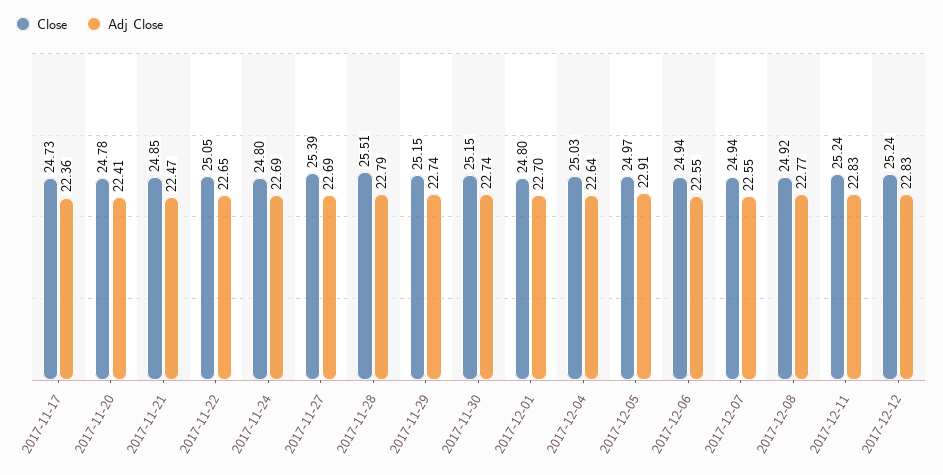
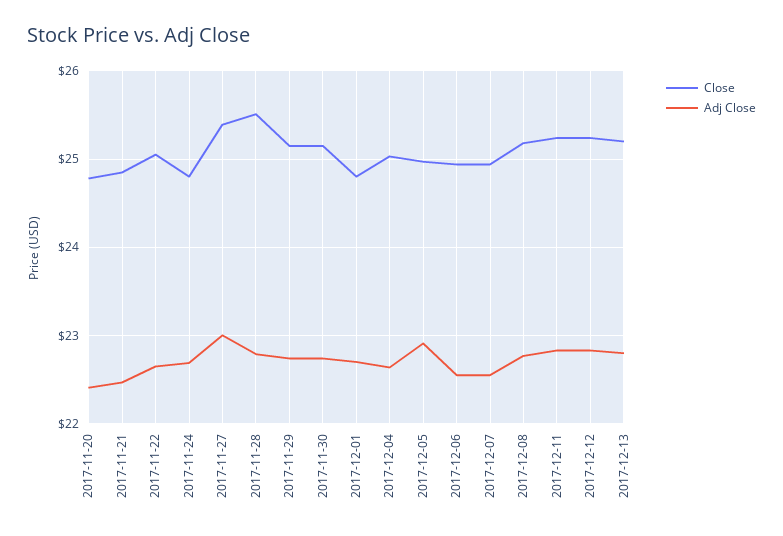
Close, 2017-11-17: 24.73 -> none
Adj Close, 2017-11-17: 22.36 -> none
Adj Close, 2017-11-27: 22.69 -> 23
Close, 2017-12-08: 24.92 -> 25.2
Close, 2017-12-13: none -> 25.2
Adj Close, 2017-12-13: none -> 22.8

